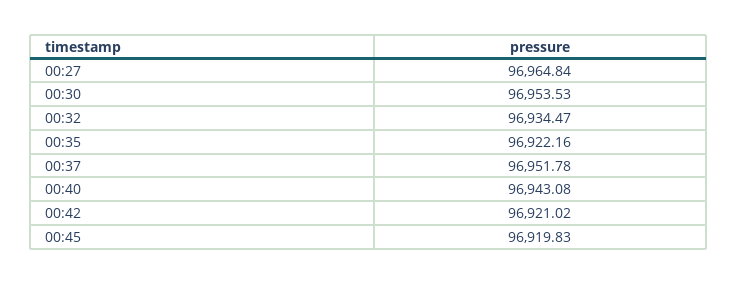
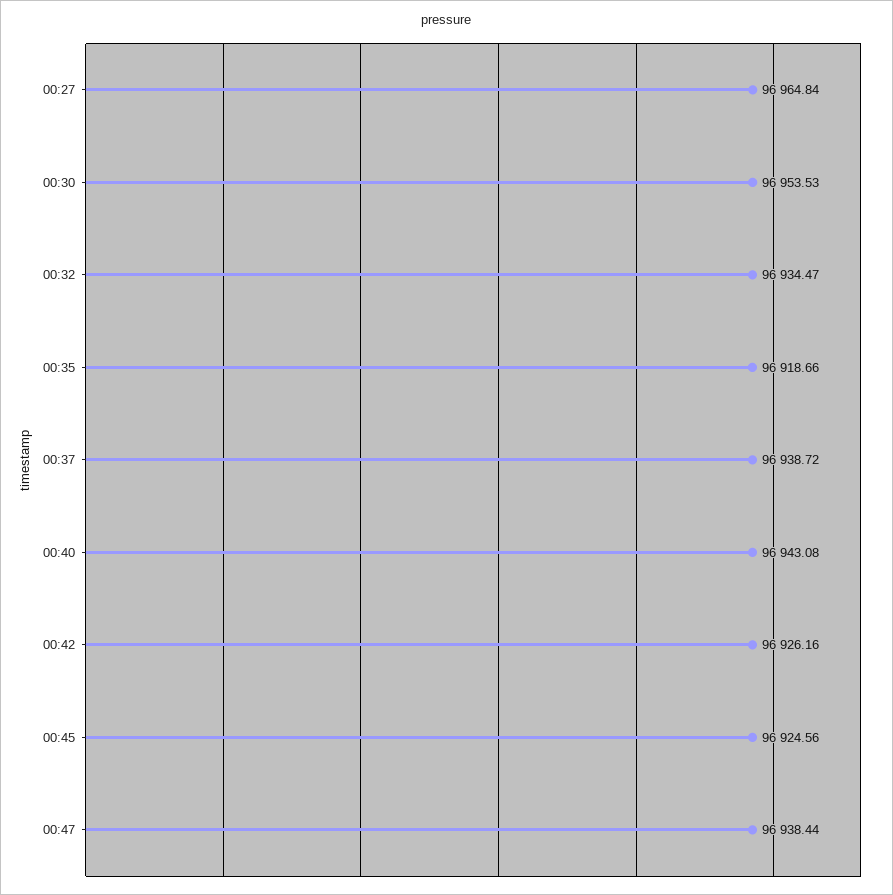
00:35: 96922.16 -> 96918.66
00:37: 96951.78 -> 96938.72
00:42: 96921.02 -> 96926.16
00:45: 96919.83 -> 96924.56
00:47: none -> 96938.44

